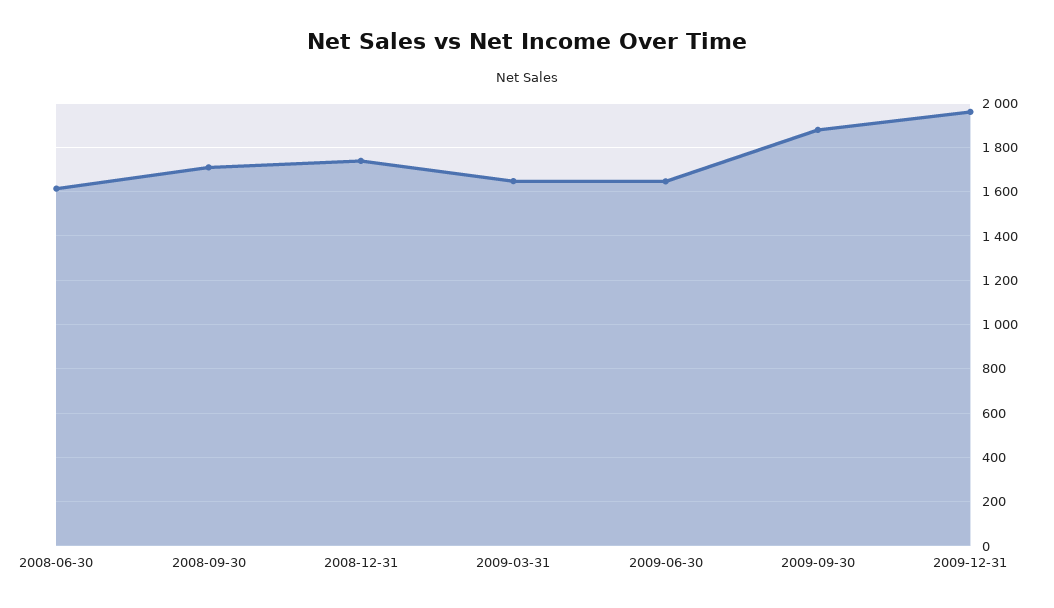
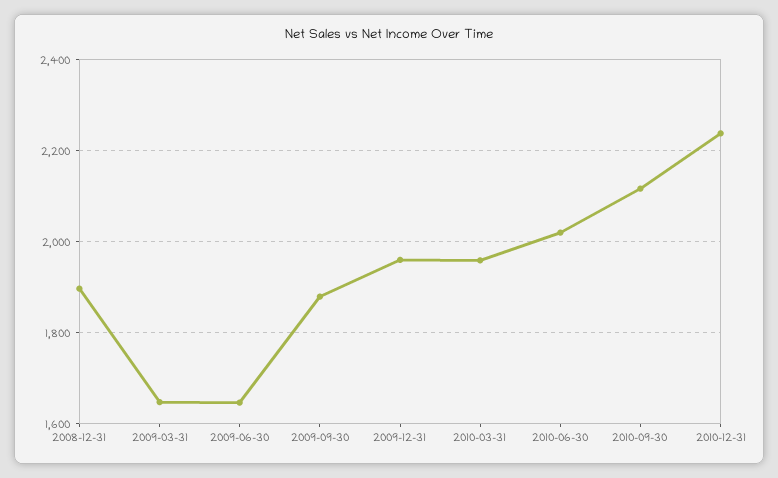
2008-06-30: 1600 -> none
2008-09-30: 1700 -> none
2008-12-31: 1750 -> 1900
2010-03-31: none -> 1960
2010-06-30: none -> 2020
2010-09-30: none -> 2120
2010-12-31: none -> 2240

